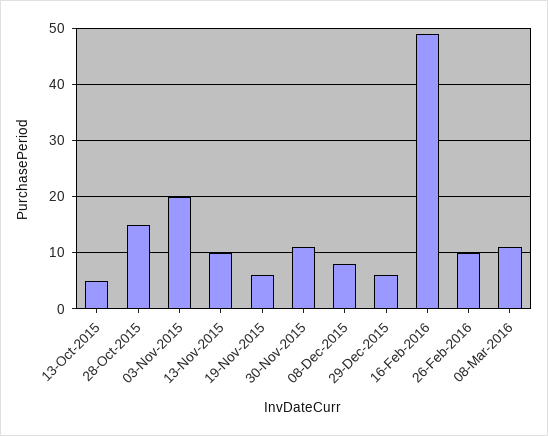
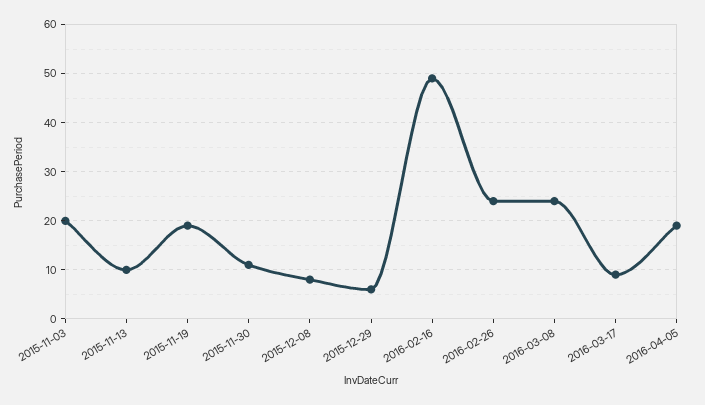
13-Oct-2015: 5 -> none
28-Oct-2015: 15 -> none
19-Nov-2015: 5 -> 20
26-Feb-2016: 10 -> 25
08-Mar-2016: 10 -> 25
2016-03-17: none -> 10
2016-04-05: none -> 20

